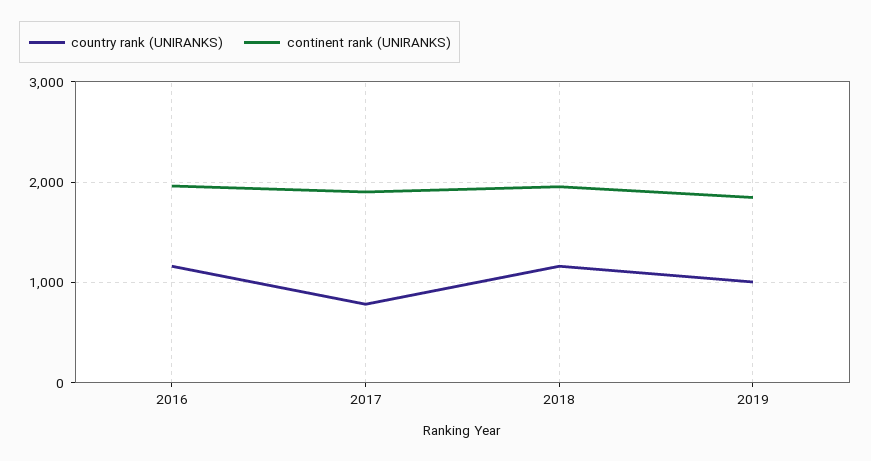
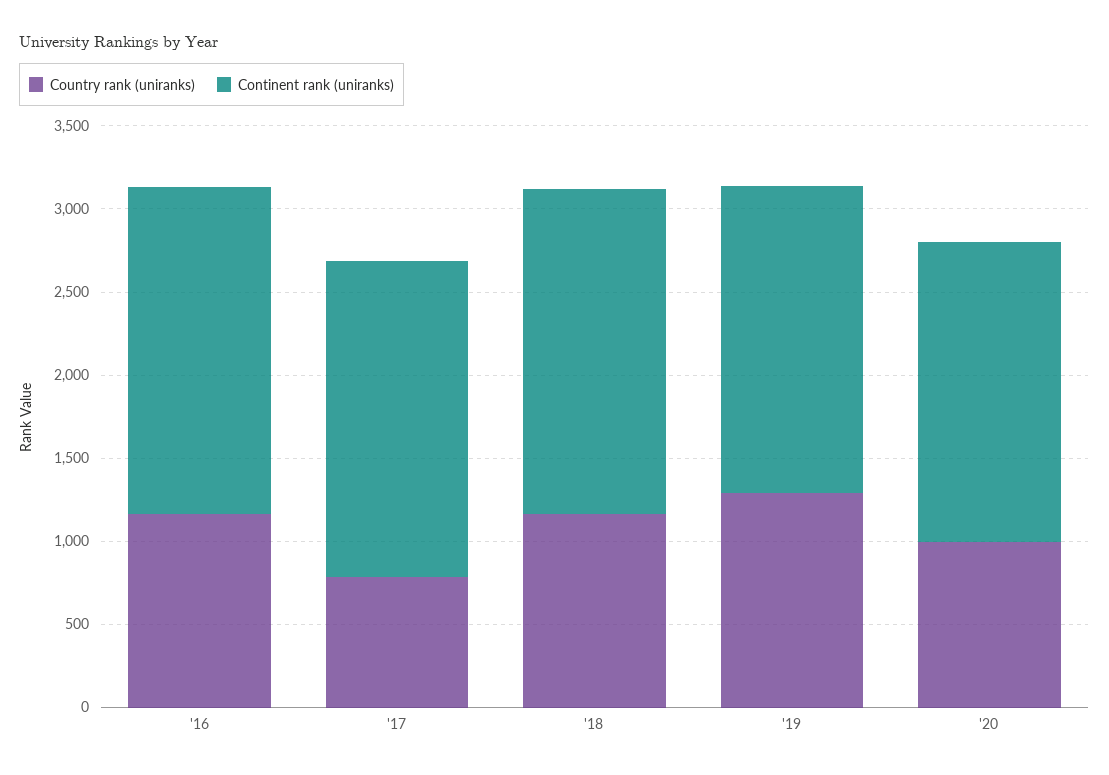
country rank (UNIRANKS), 2019: 1000 -> 1300
country rank (UNIRANKS), '20: none -> 1000
continent rank (UNIRANKS), '20: none -> 1800

